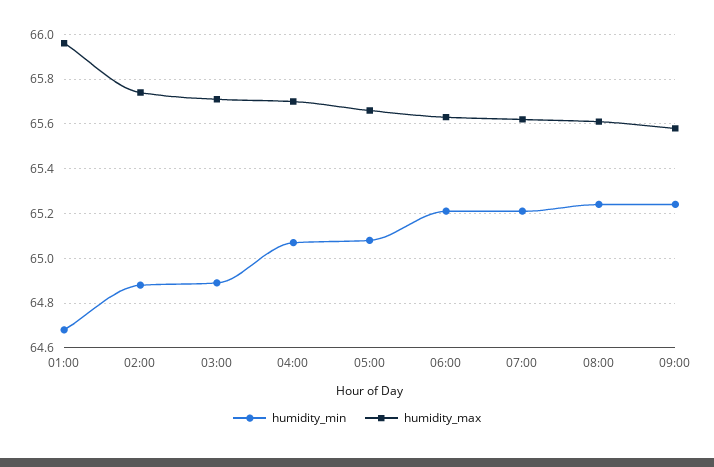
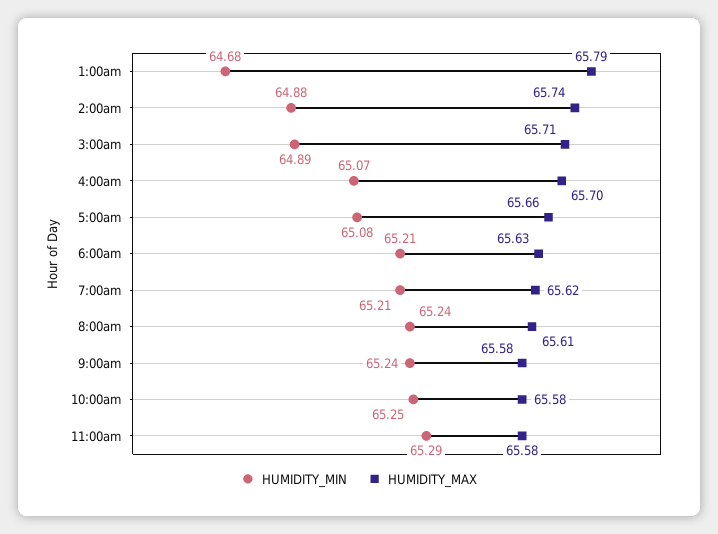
humidity_max, 01:00: 65.95 -> 65.79
humidity_min, 10:00am: none -> 65.25
humidity_max, 10:00am: none -> 65.58
humidity_min, 11:00am: none -> 65.29
humidity_max, 11:00am: none -> 65.58

